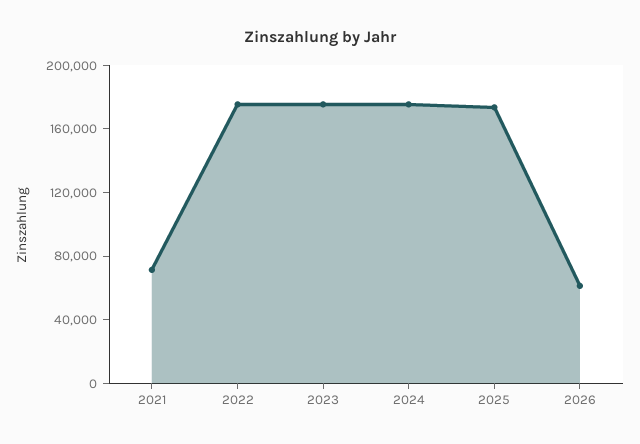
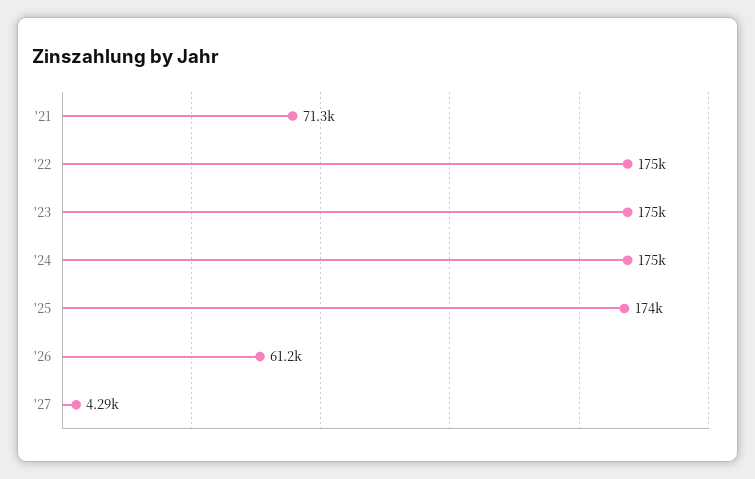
'27: none -> 4290

